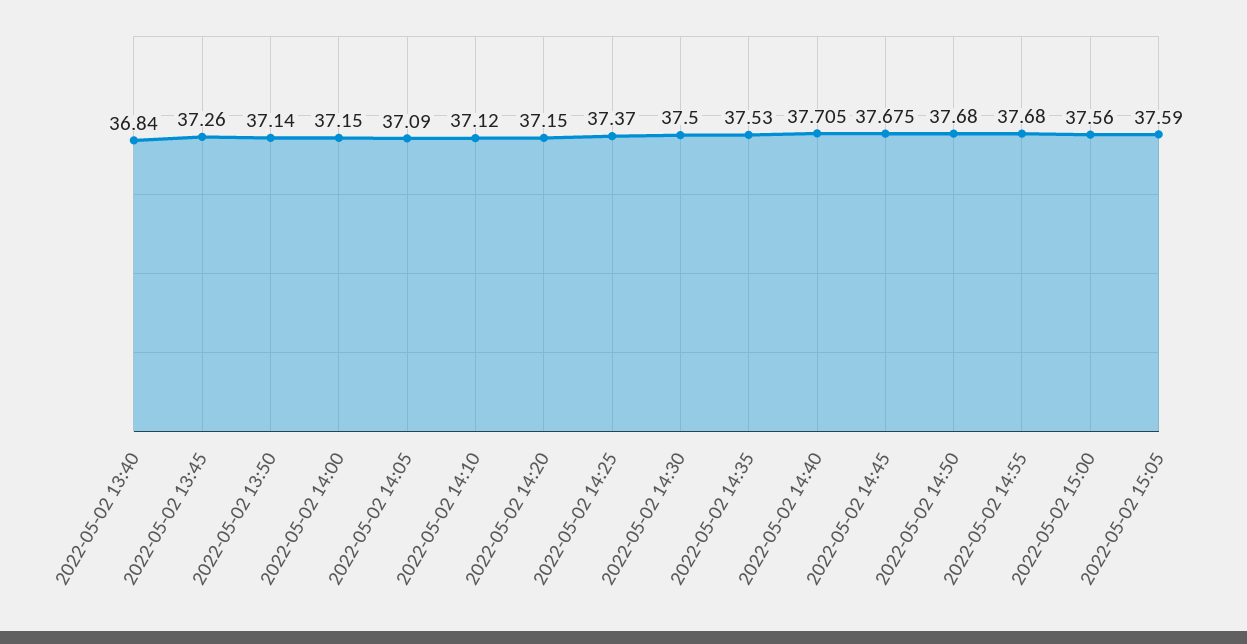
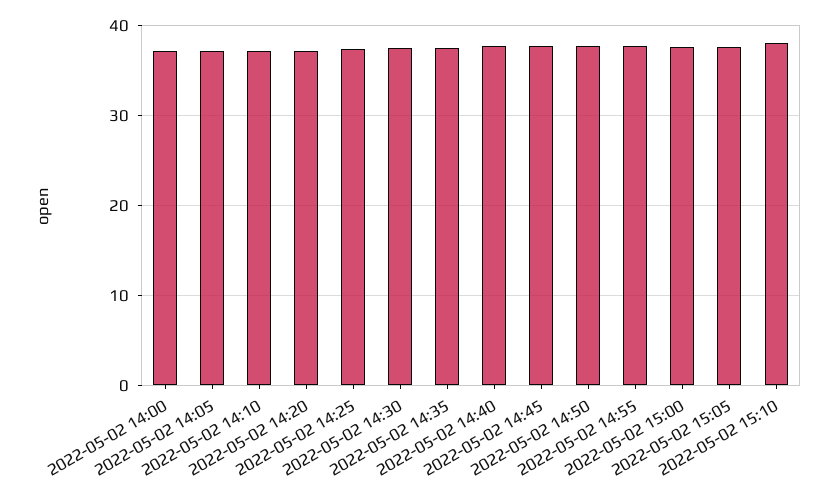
2022-05-02 13:40: 36.84 -> none
2022-05-02 13:45: 37.26 -> none
2022-05-02 13:50: 37.14 -> none
2022-05-02 15:10: none -> 38

